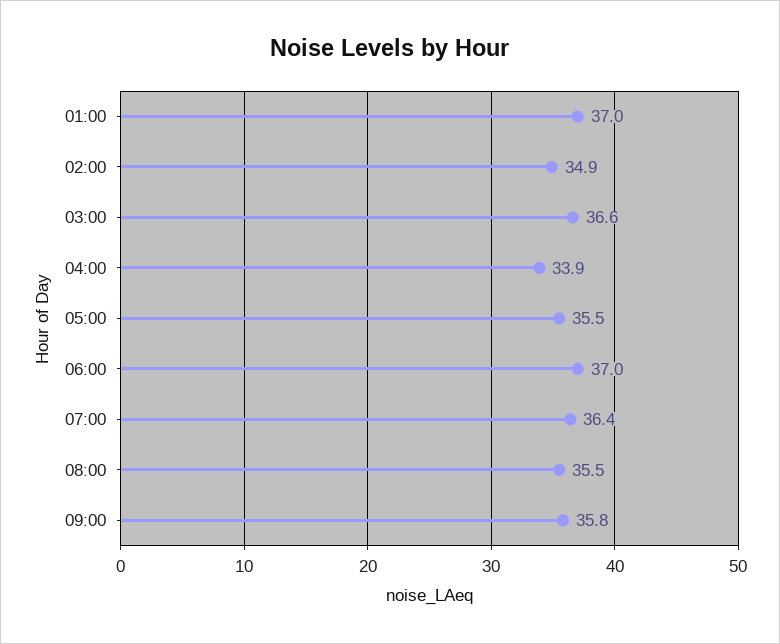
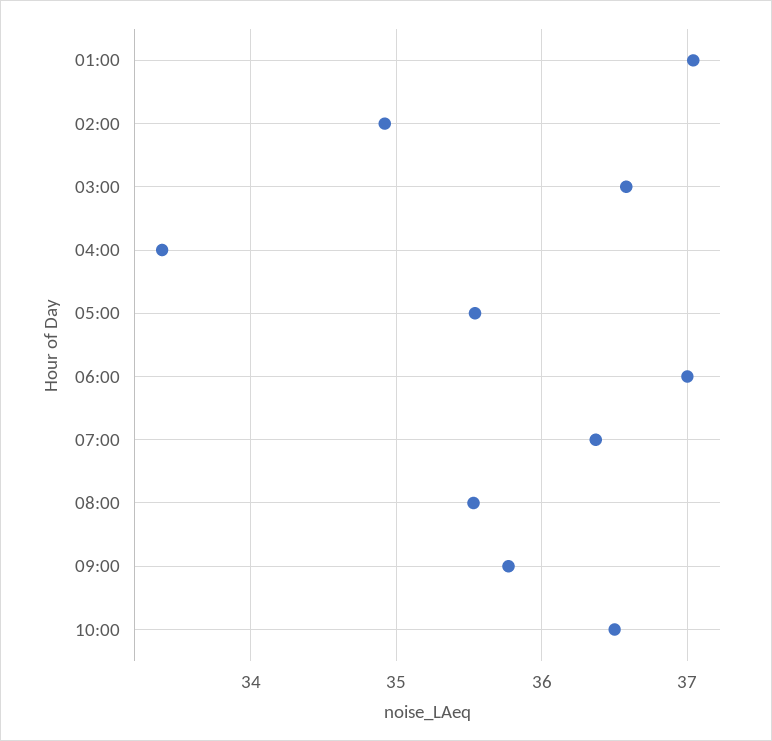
04:00: 33.9 -> 33.4
10:00: none -> 36.5

